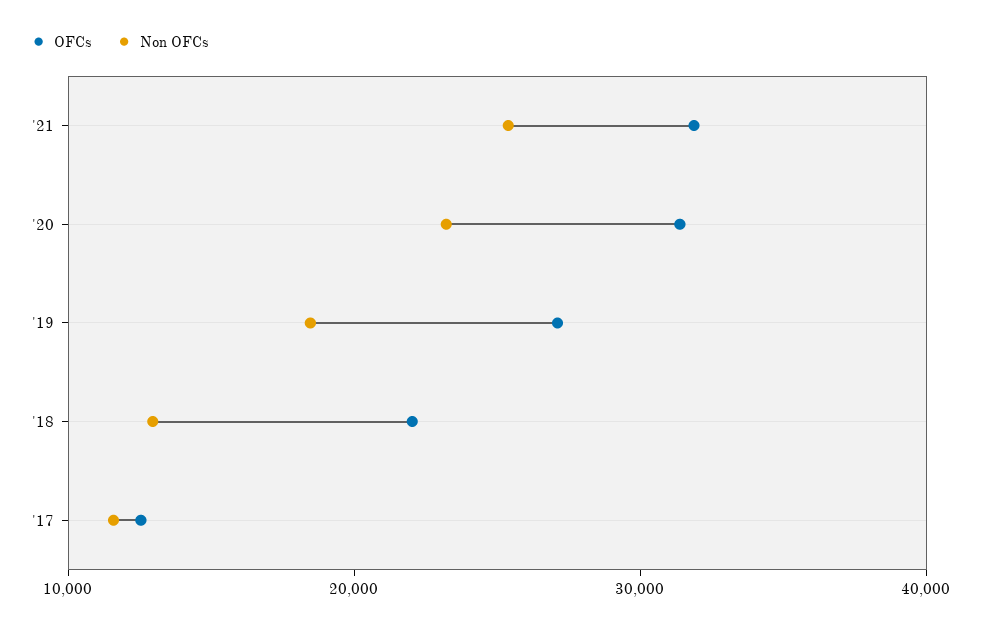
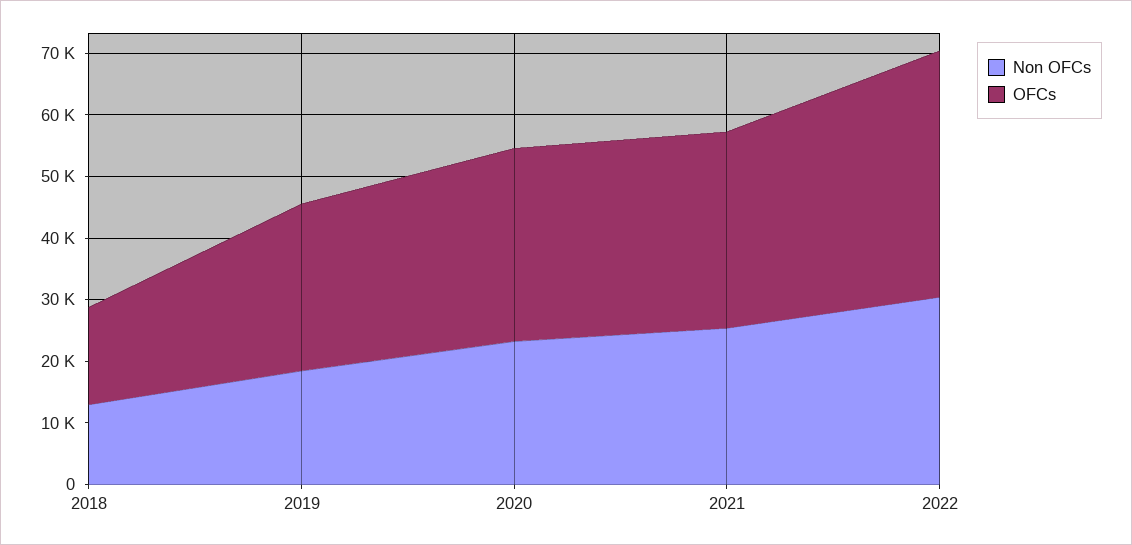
OFCs, '18: 22000 -> 16000
OFCs, '17: 12000 -> none
Non OFCs, '17: 12000 -> none
Non OFCs, 2022: none -> 30000
OFCs, 2022: none -> 40000

